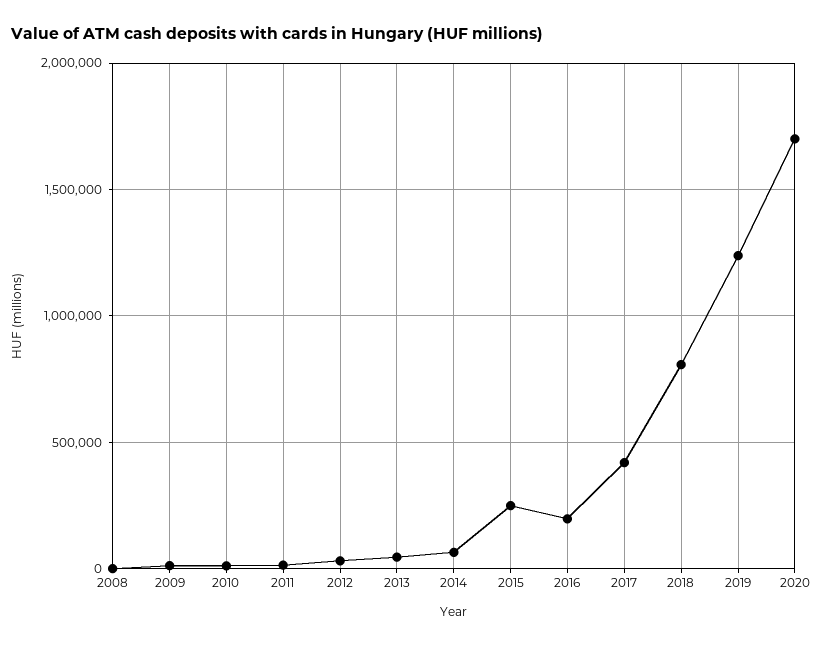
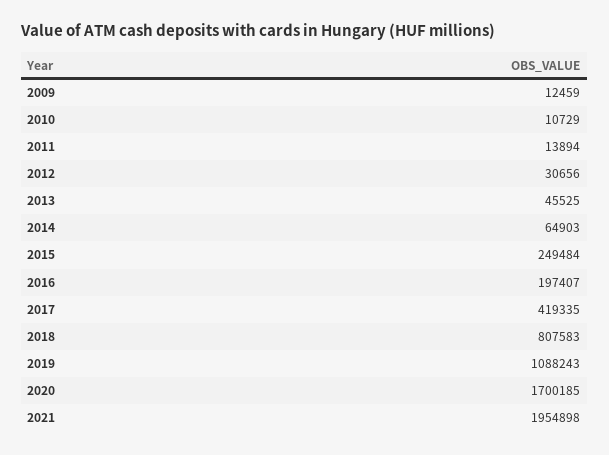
2008: 0 -> none
2019: 1250000 -> 1088243
2021: none -> 1954898

